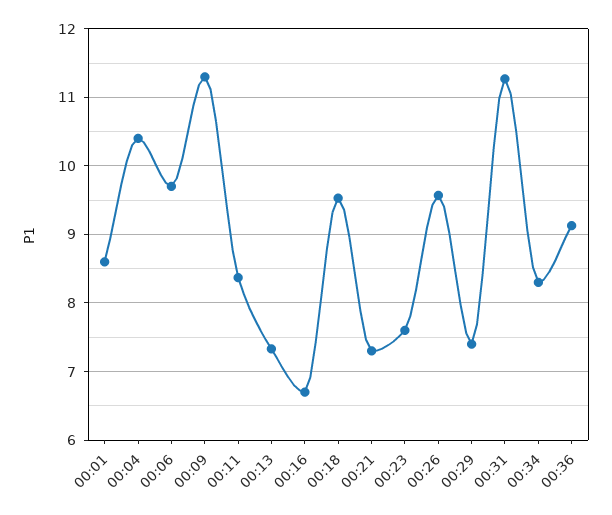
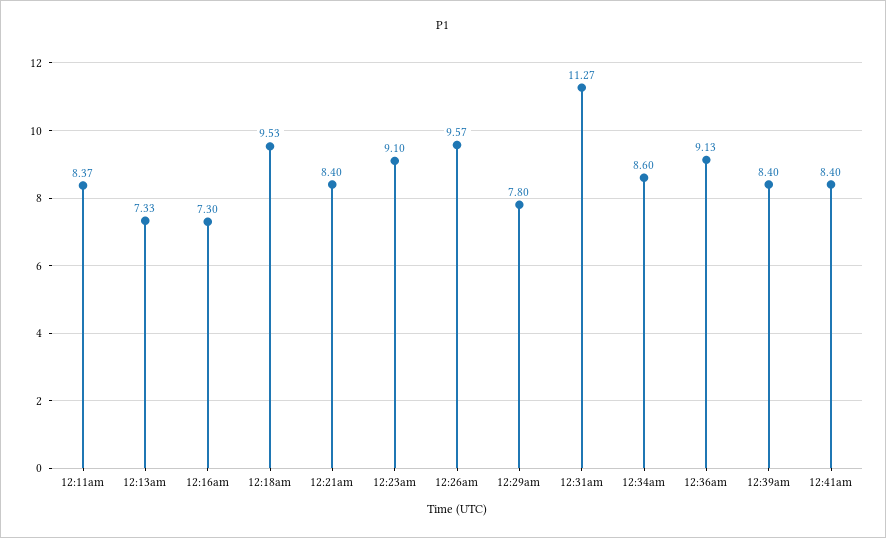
00:01: 8.6 -> none
00:04: 10.4 -> none
00:06: 9.7 -> none
00:09: 11.3 -> none
00:16: 6.7 -> 7.3
00:21: 7.3 -> 8.4
00:23: 7.6 -> 9.1
00:29: 7.4 -> 7.8
00:34: 8.3 -> 8.6
12:39am: none -> 8.4
12:41am: none -> 8.4

